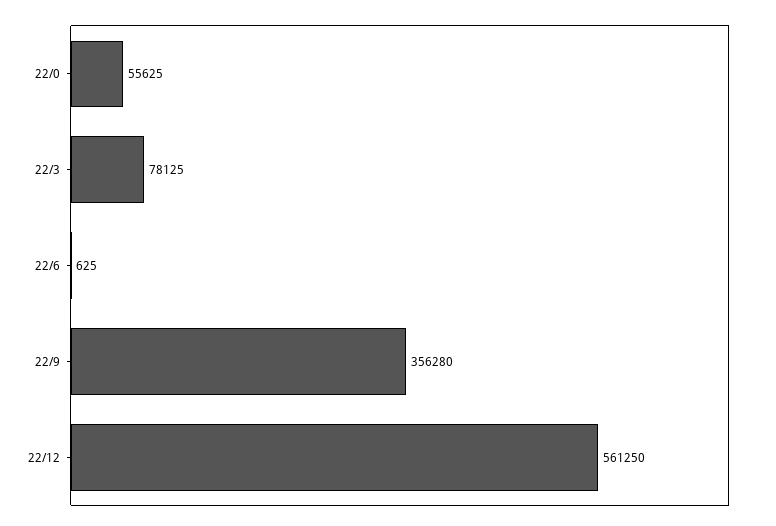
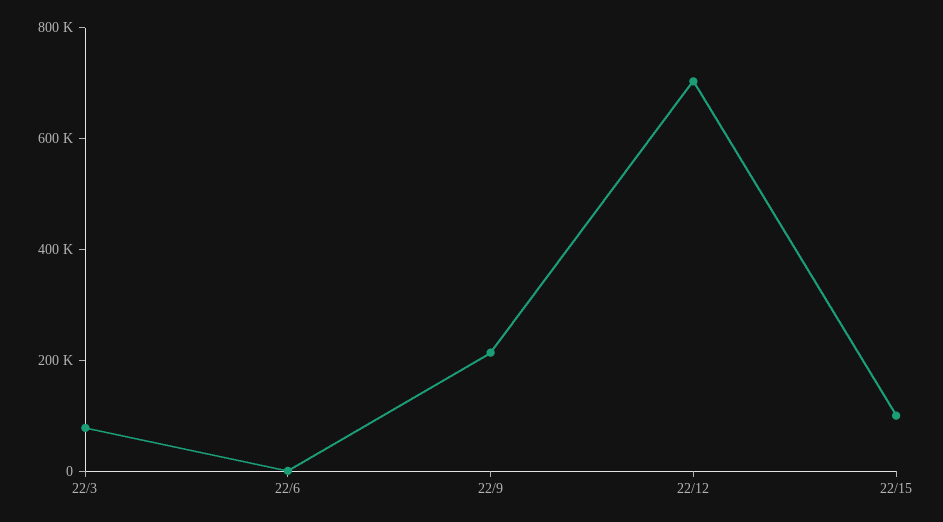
22/0: 55625 -> none
22/9: 356280 -> 200000
22/12: 561250 -> 700000
22/15: none -> 100000

